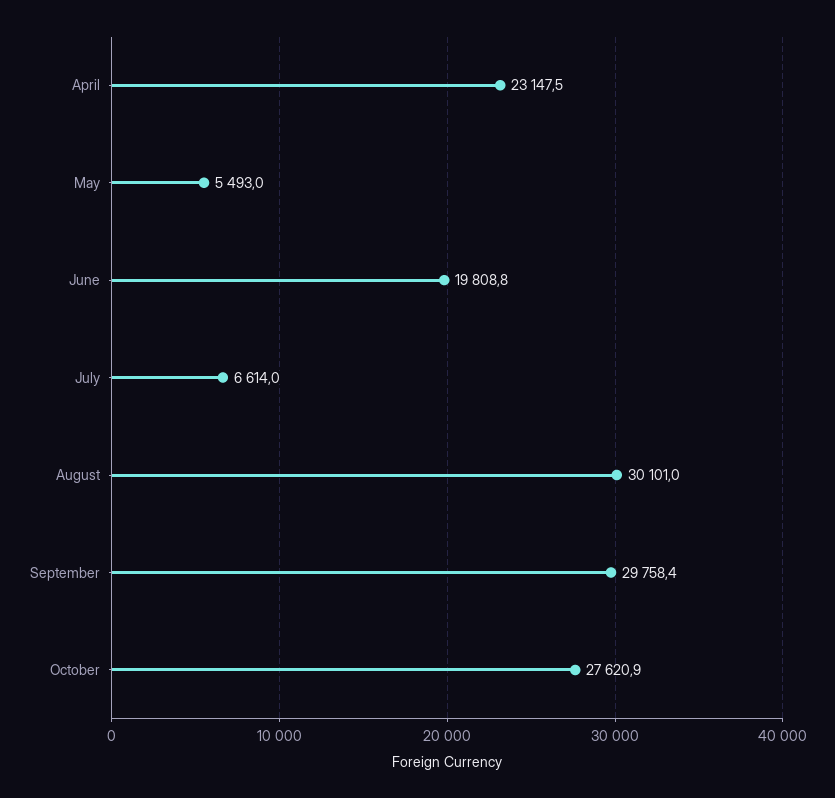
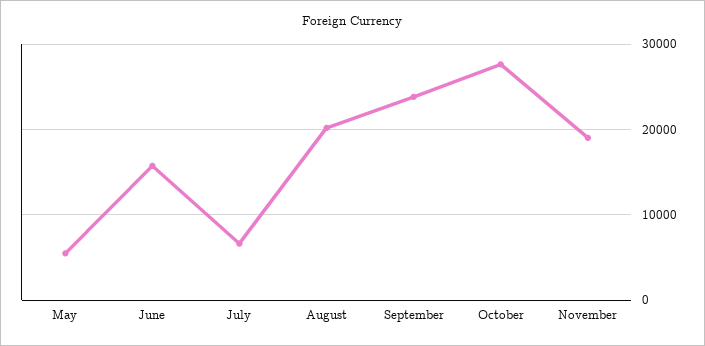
April: 23147.5 -> none
June: 19808.8 -> 16000
August: 30101 -> 20000
September: 29758.4 -> 24000
November: none -> 19000

